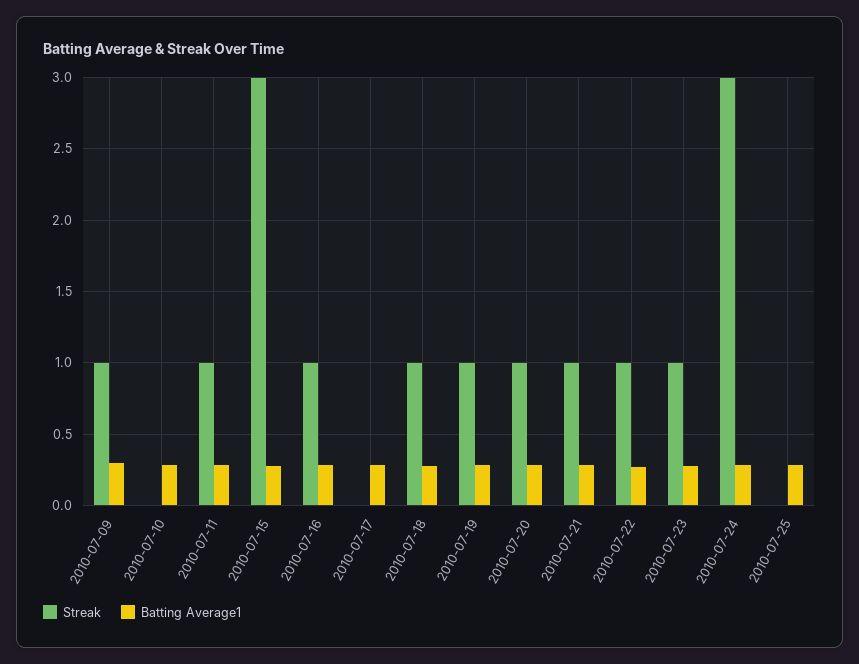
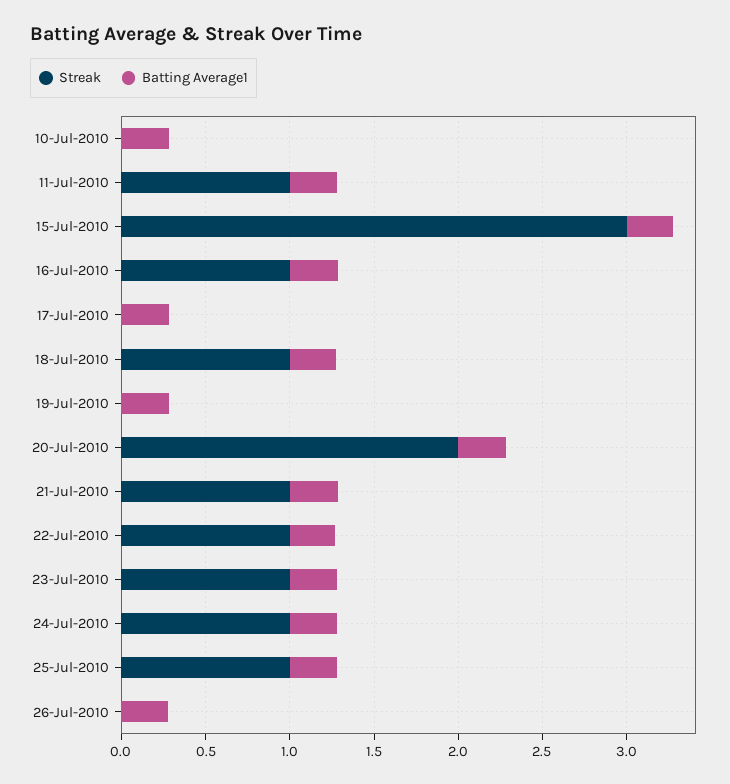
Streak, 2010-07-09: 1 -> none
Batting Average1, 2010-07-09: 0.3 -> none
Streak, 2010-07-19: 1 -> 0
Streak, 2010-07-20: 1 -> 2
Streak, 2010-07-24: 3 -> 1
Streak, 2010-07-25: 0 -> 1
Streak, 26-Jul-2010: none -> 0
Batting Average1, 26-Jul-2010: none -> 0.3

